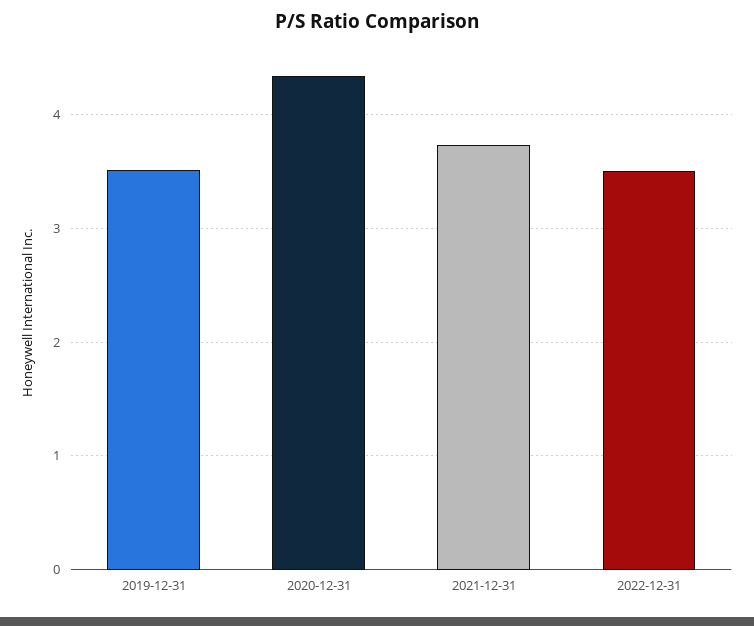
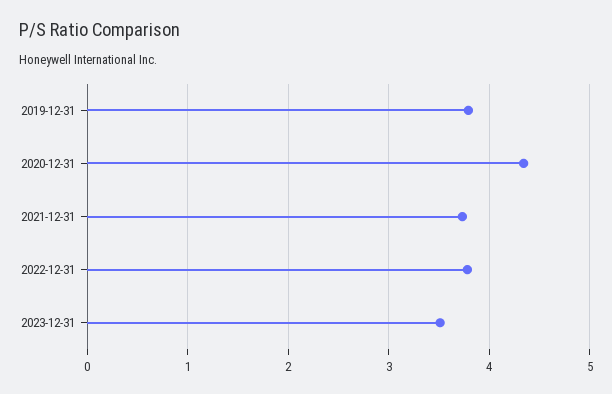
2019-12-31: 3.5 -> 3.8
2022-12-31: 3.5 -> 3.8
2023-12-31: none -> 3.5

